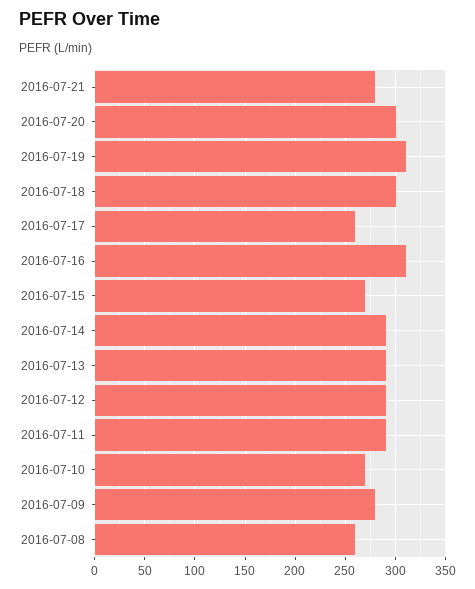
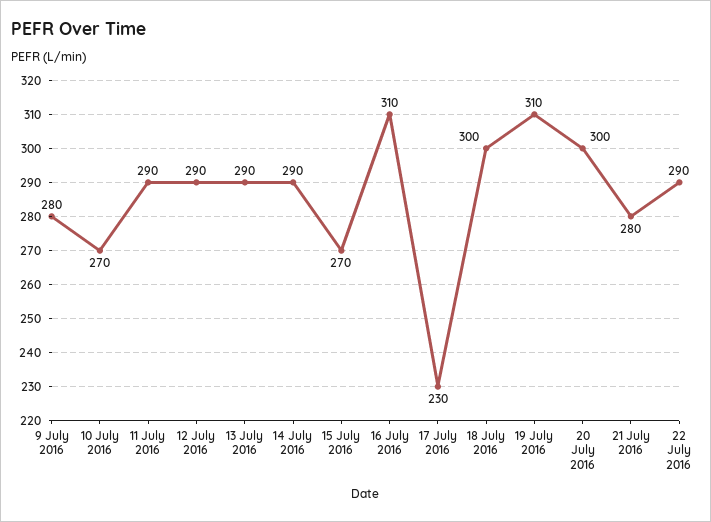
2016-07-17: 260 -> 230
2016-07-08: 260 -> none
22 July 2016: none -> 290

